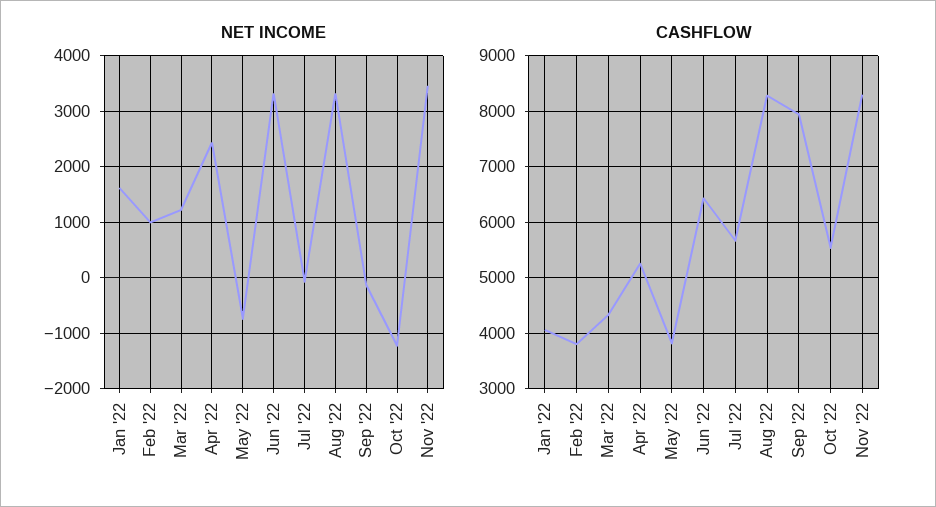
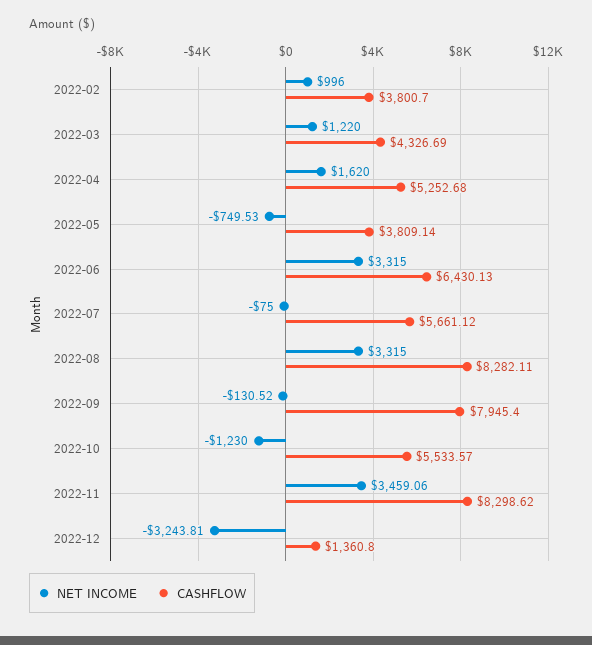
NET INCOME, Jan '22: 1600 -> none
NET INCOME, Apr '22: 2400 -> 1620
CASHFLOW, Jan '22: 4000 -> none
NET INCOME, 2022-12: none -> -3243.81
CASHFLOW, 2022-12: none -> 1360.8

